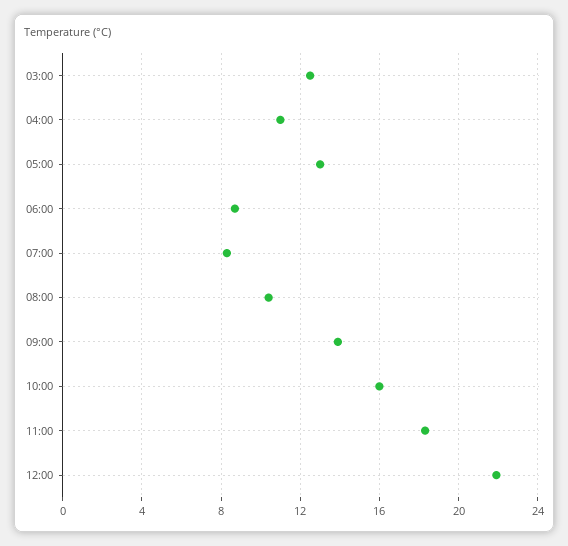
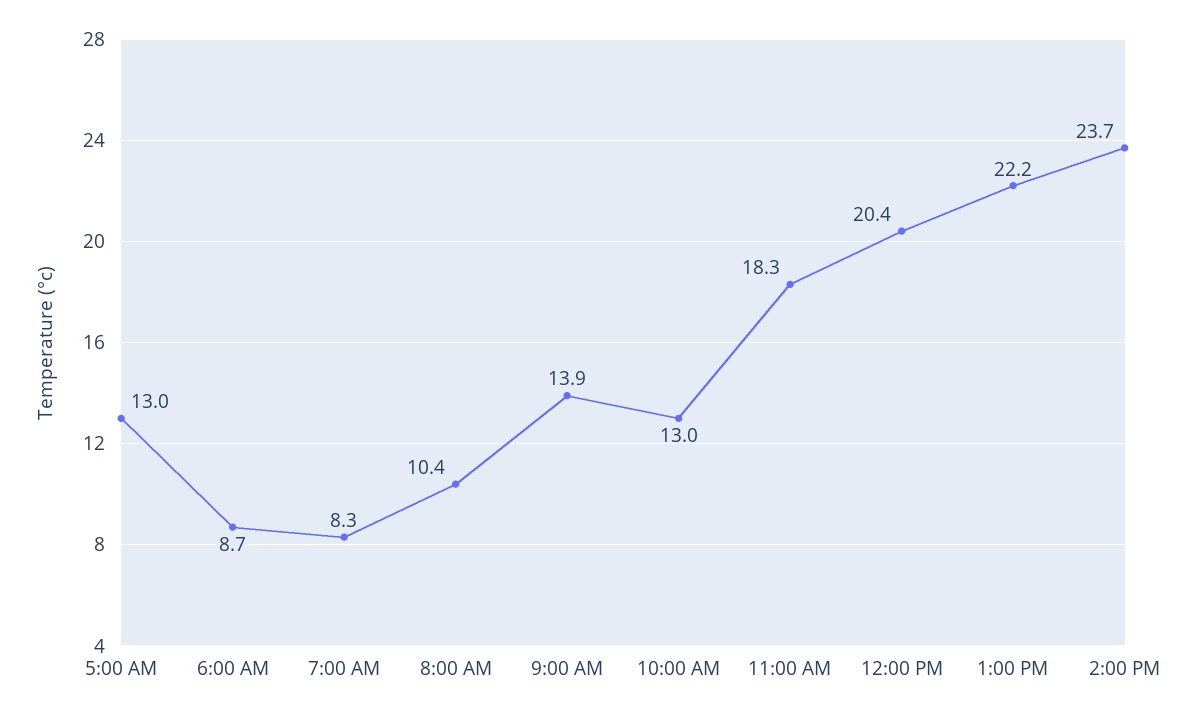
03:00: 12.5 -> none
04:00: 11 -> none
10:00: 16 -> 13
12:00: 22 -> 20.4
1:00 PM: none -> 22.2
2:00 PM: none -> 23.7

